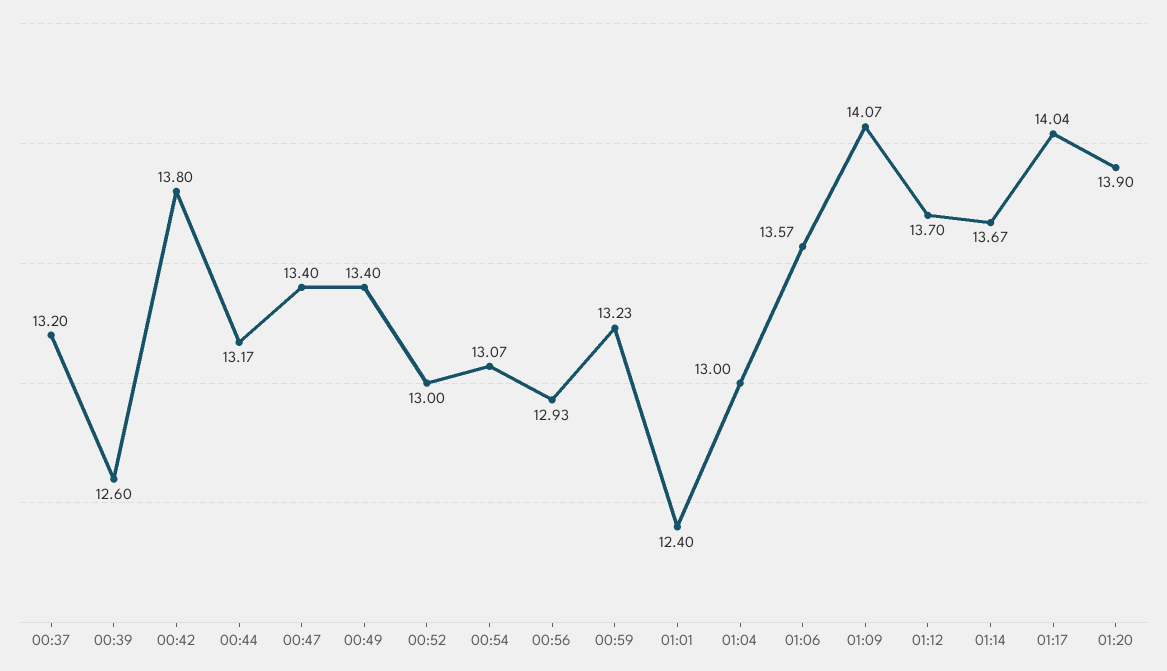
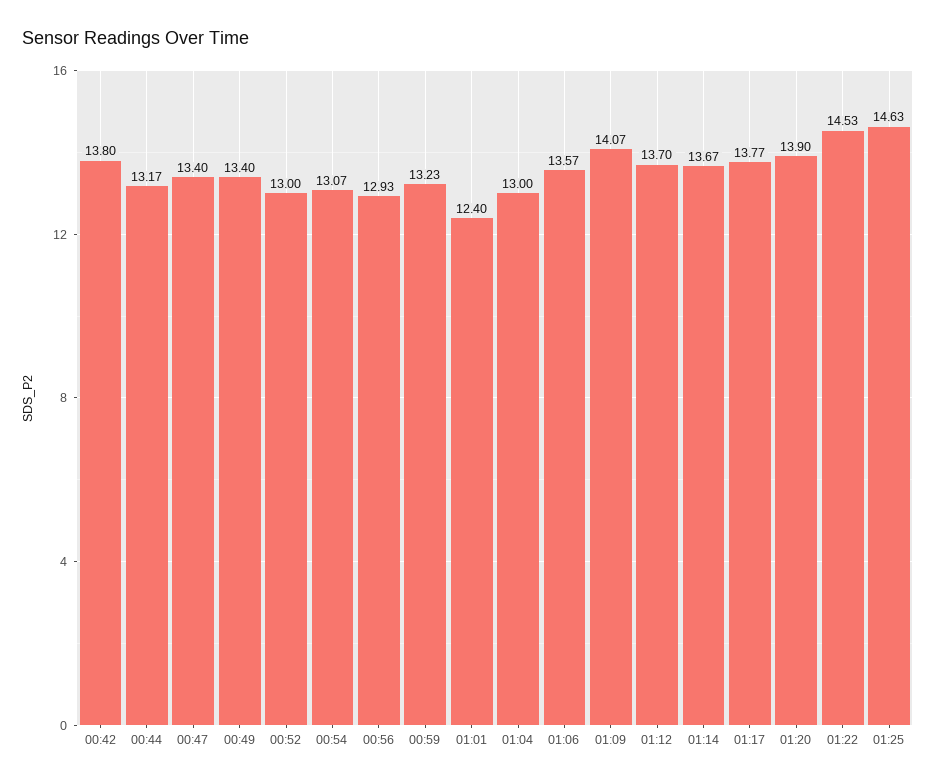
00:37: 13.2 -> none
00:39: 12.6 -> none
01:17: 14.04 -> 13.77
01:22: none -> 14.53
01:25: none -> 14.63

